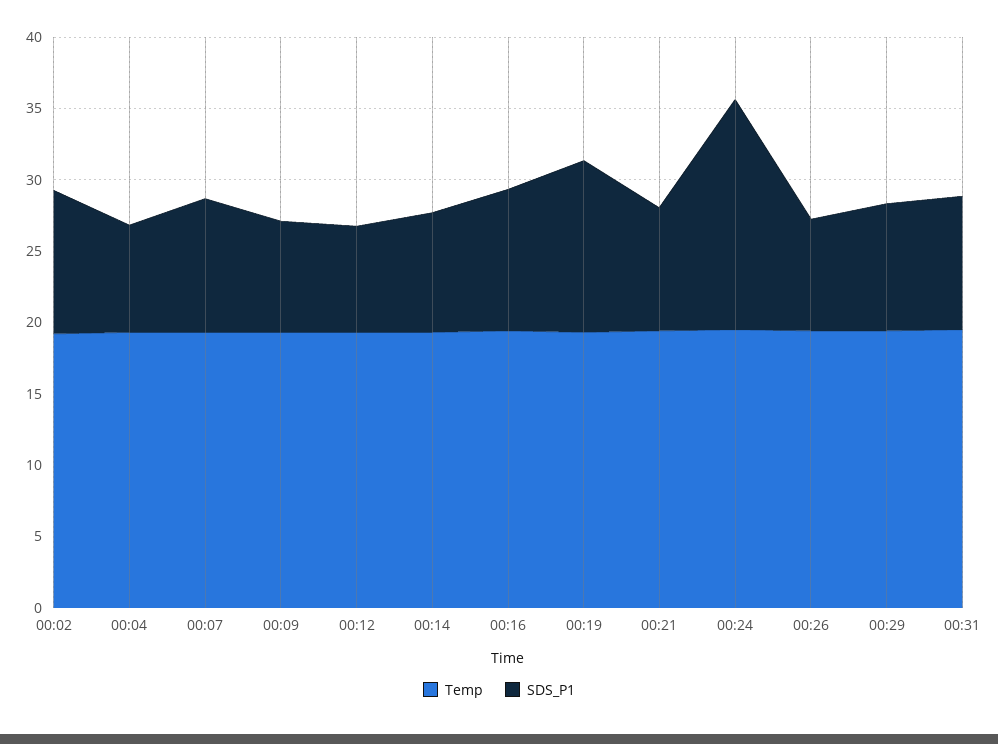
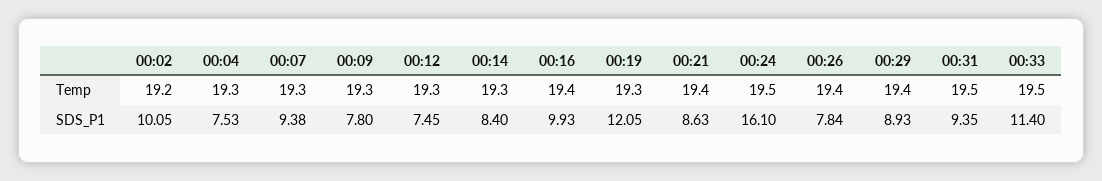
Temp, 00:33: none -> 19.5
SDS_P1, 00:33: none -> 11.4

